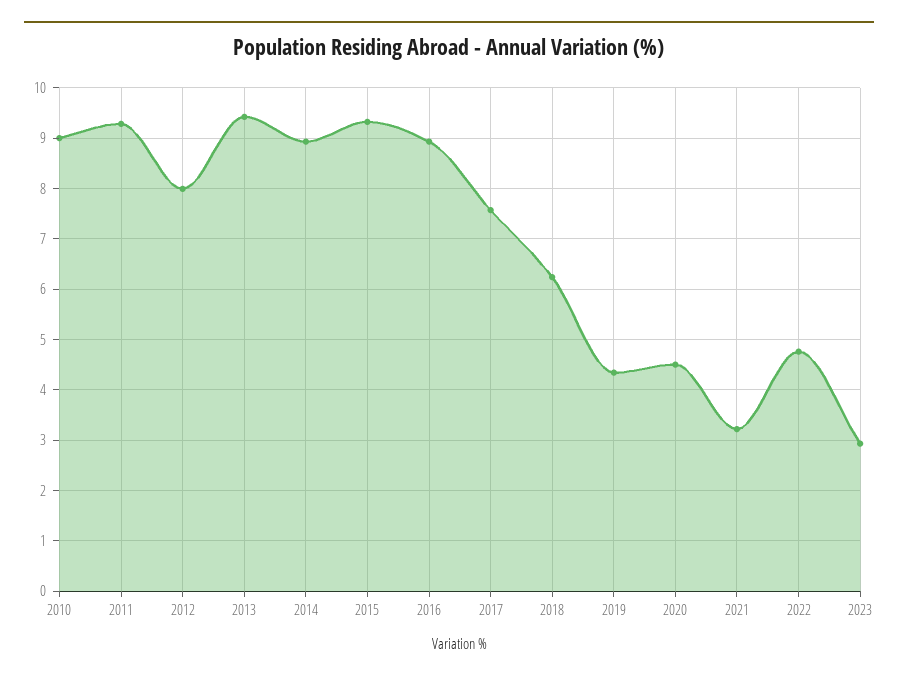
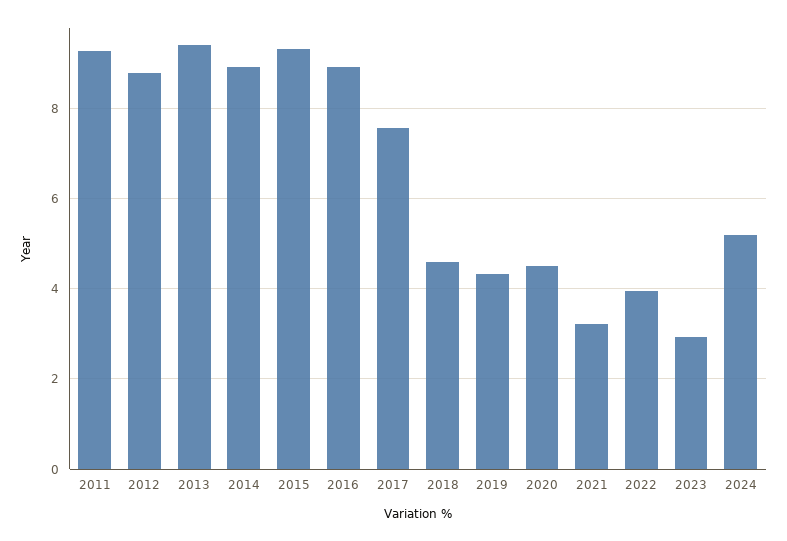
2010: 9 -> none
2012: 8 -> 8.8
2018: 6.2 -> 4.6
2022: 4.8 -> 4
2024: none -> 5.2

